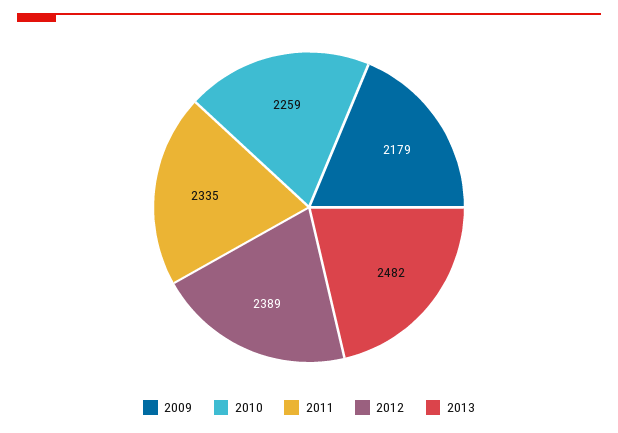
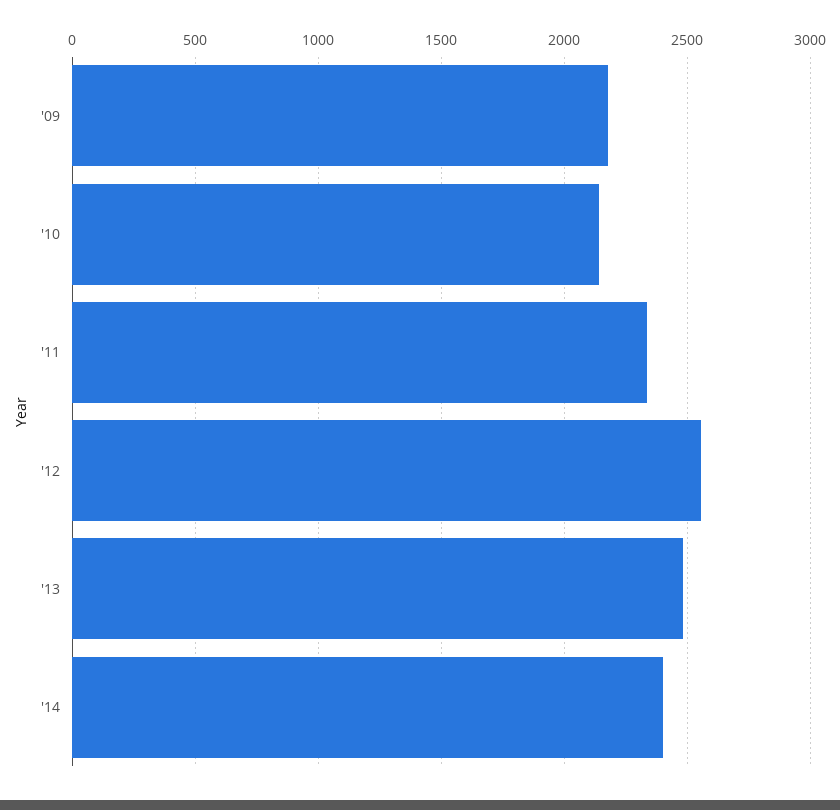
2010: 2259 -> 2150
2012: 2389 -> 2550
'14: none -> 2400

